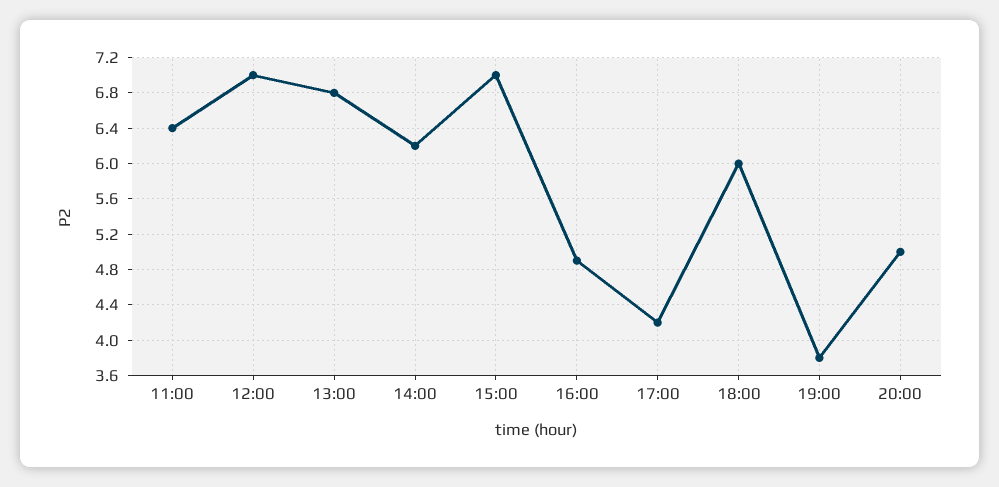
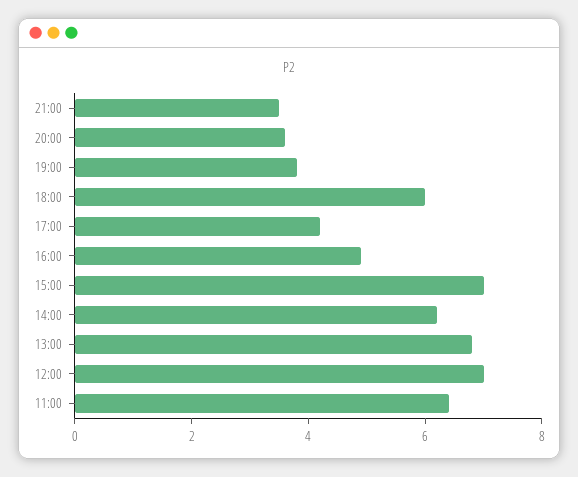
20:00: 5 -> 3.5
21:00: none -> 3.5

